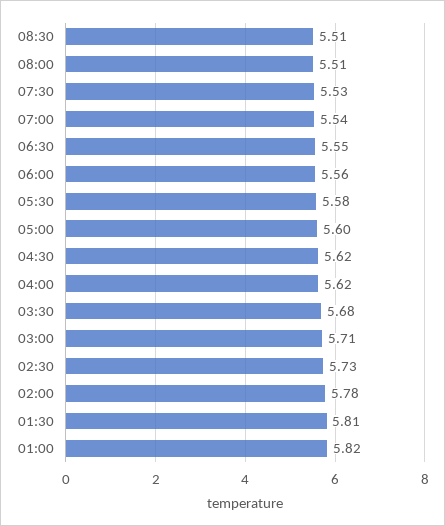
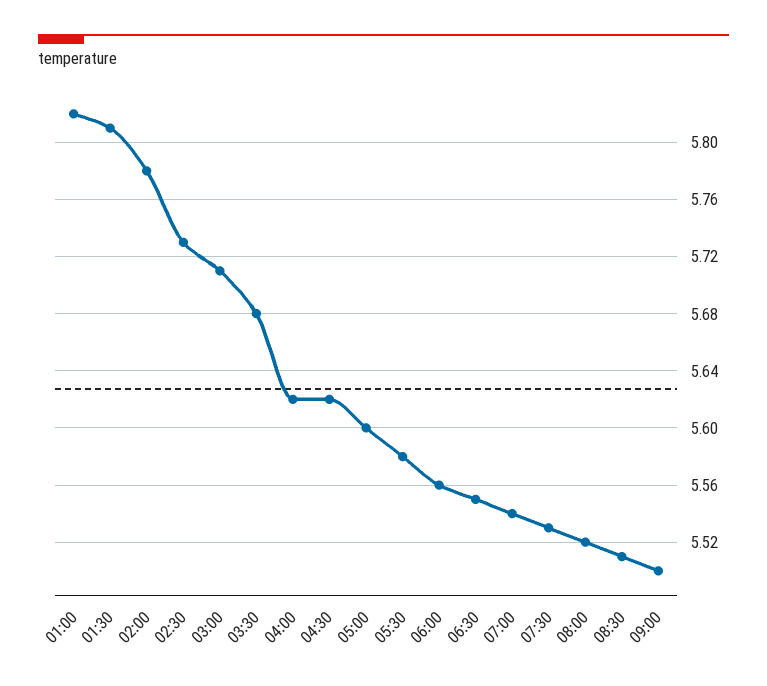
08:00: 5.51 -> 5.52
09:00: none -> 5.5

